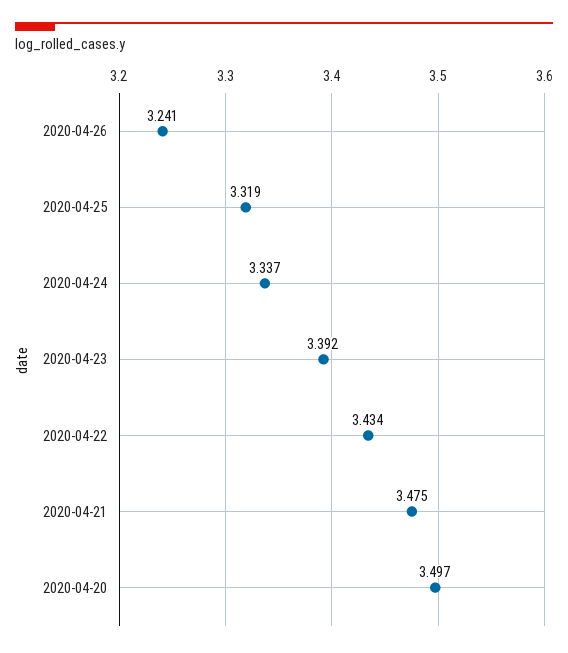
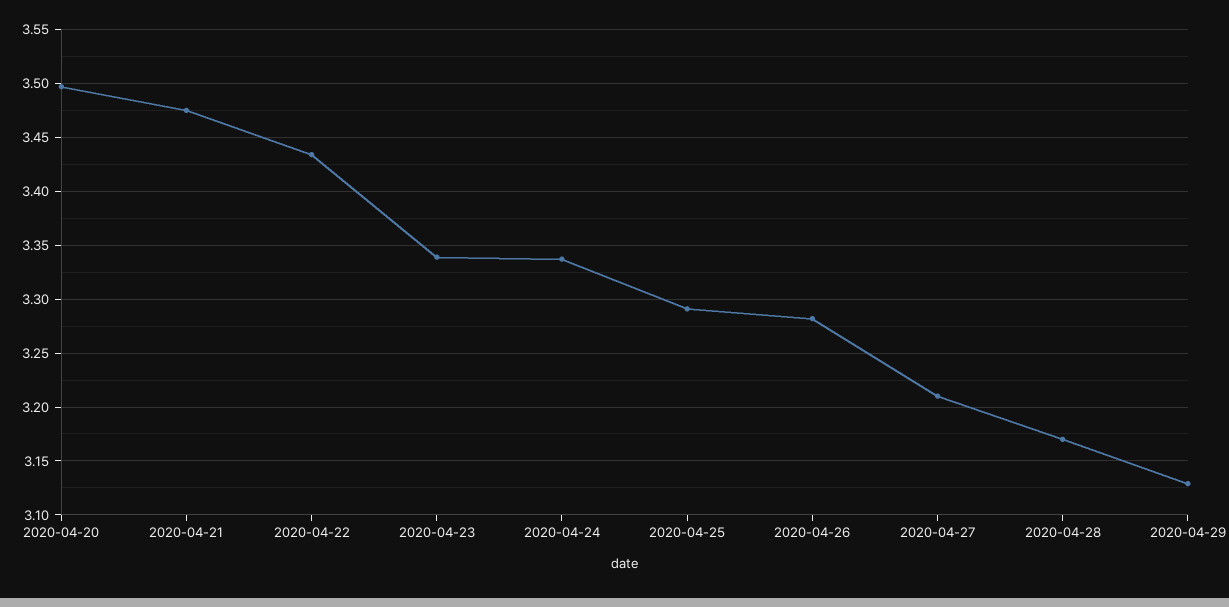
2020-04-26: 3.241 -> 3.28
2020-04-25: 3.319 -> 3.29
2020-04-23: 3.392 -> 3.34
2020-04-27: none -> 3.21
2020-04-28: none -> 3.17
2020-04-29: none -> 3.13

